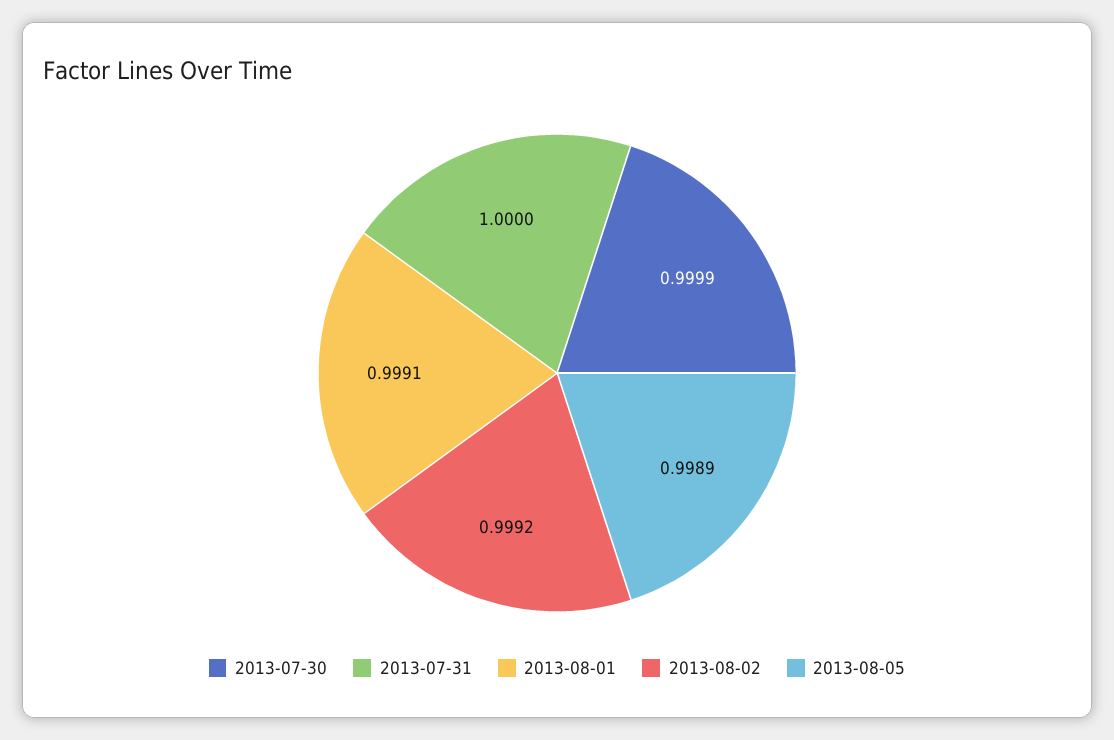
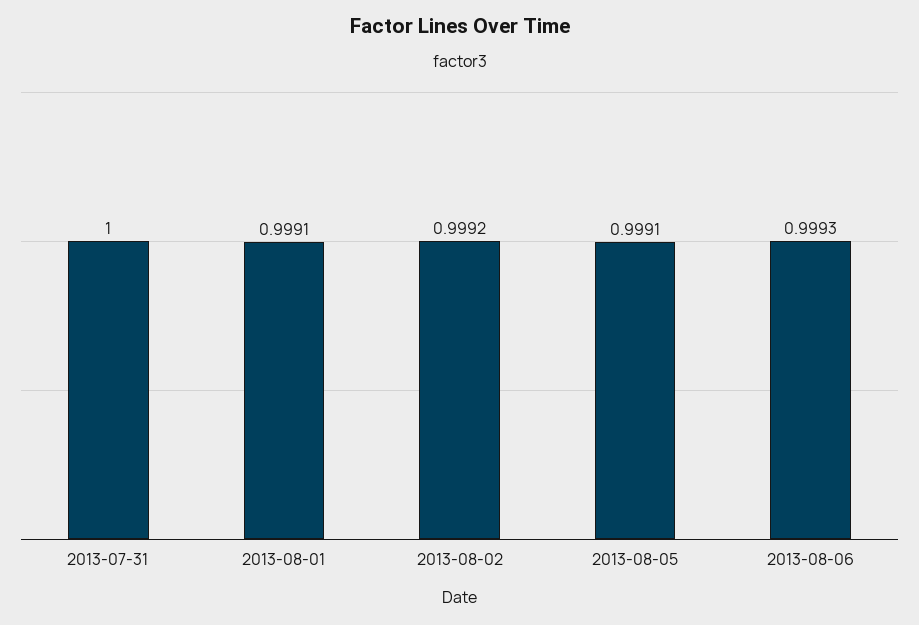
2013-07-30: 0.9999 -> none
2013-08-05: 0.9989 -> 0.9991
2013-08-06: none -> 0.9993

